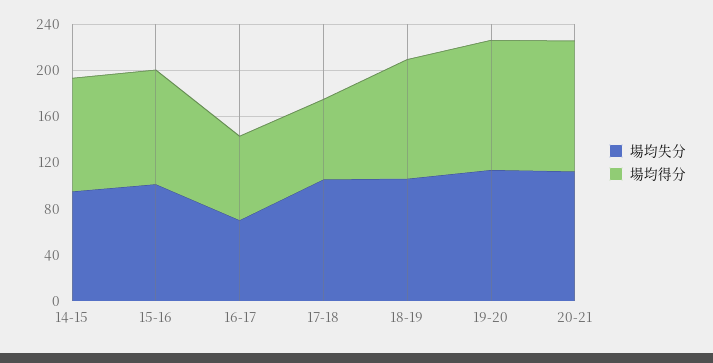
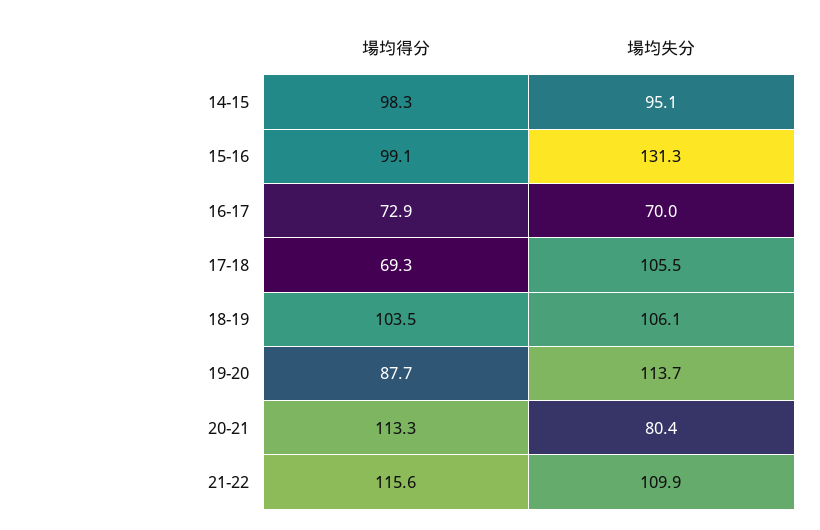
場均失分, 15-16: 100 -> 131.3
場均得分, 19-20: 110 -> 87.7
場均失分, 20-21: 110 -> 80.4
場均得分, 21-22: none -> 115.6
場均失分, 21-22: none -> 109.9

